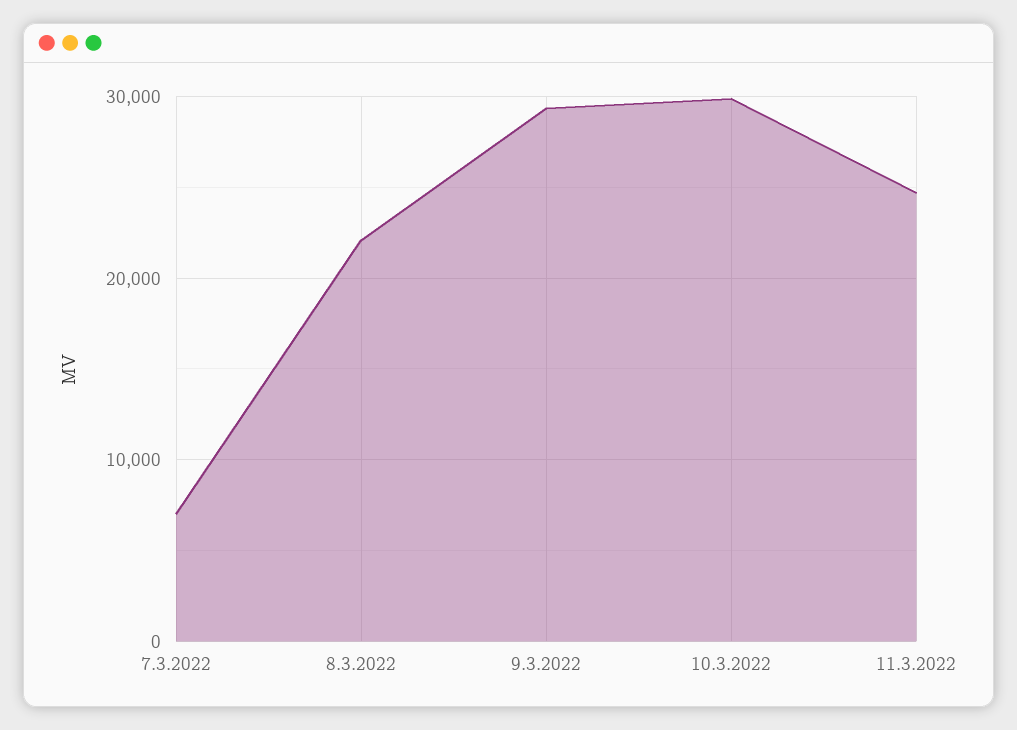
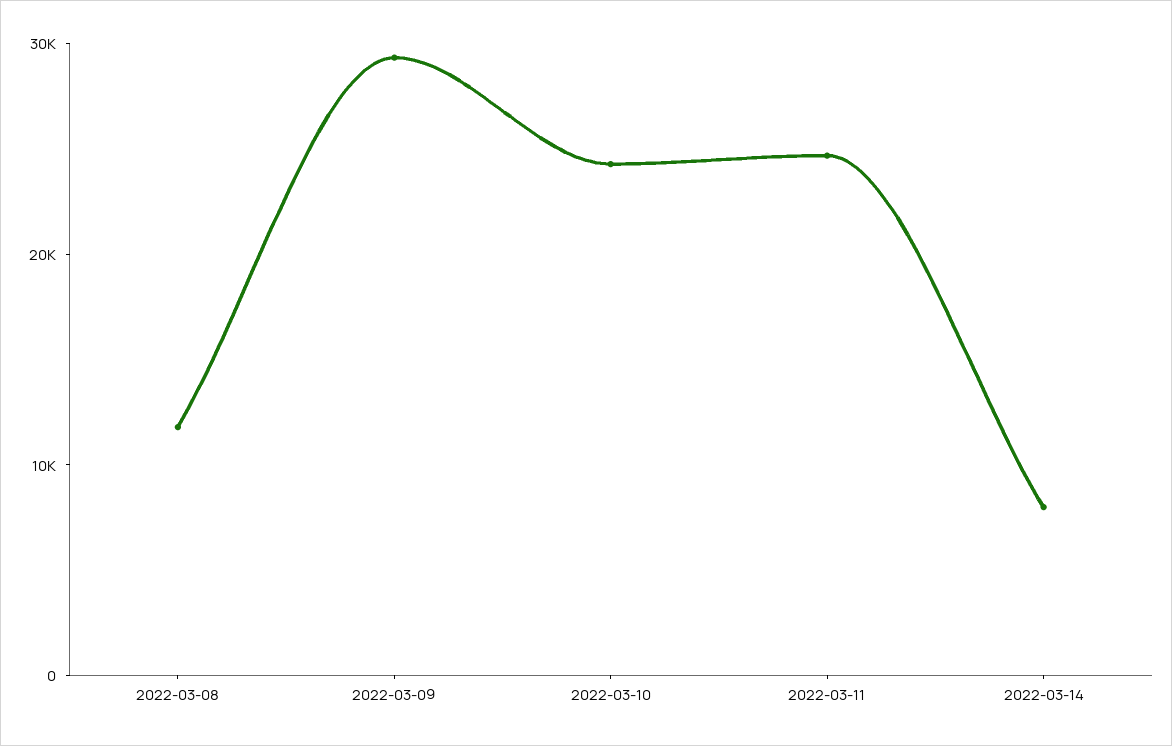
7.3.2022: 7000 -> none
8.3.2022: 22000 -> 12000
10.3.2022: 30000 -> 24000
2022-03-14: none -> 8000

